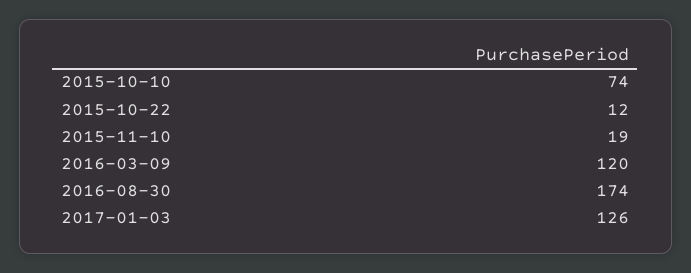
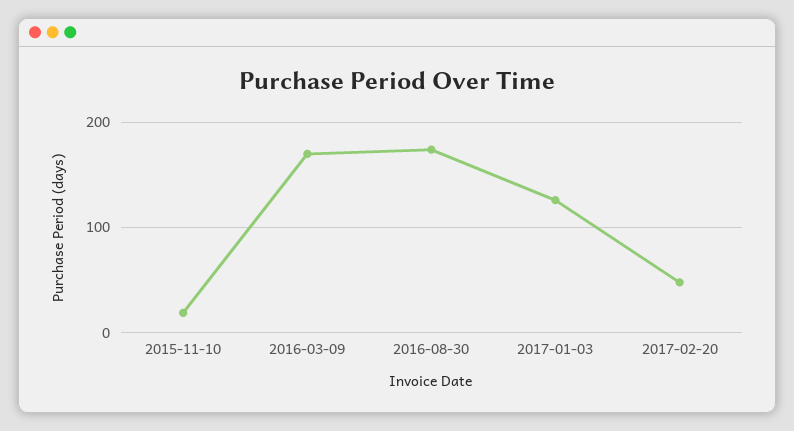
2015-10-10: 74 -> none
2015-10-22: 12 -> none
2016-03-09: 120 -> 170
2017-02-20: none -> 50

